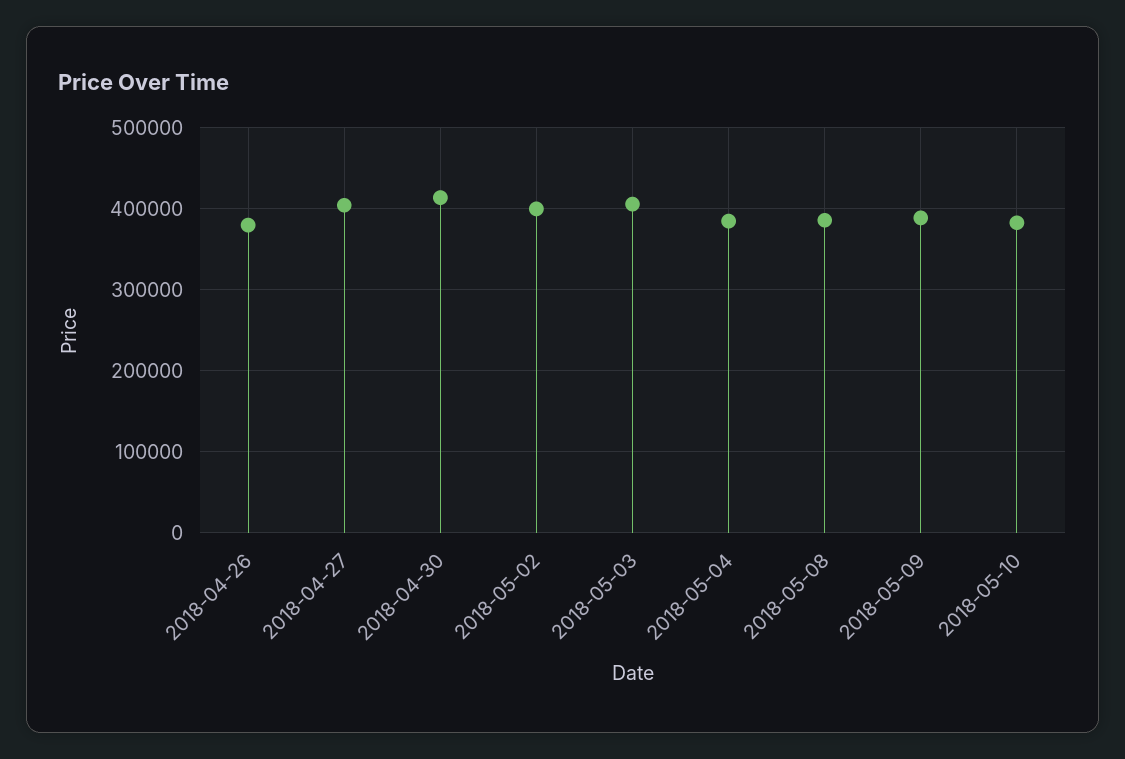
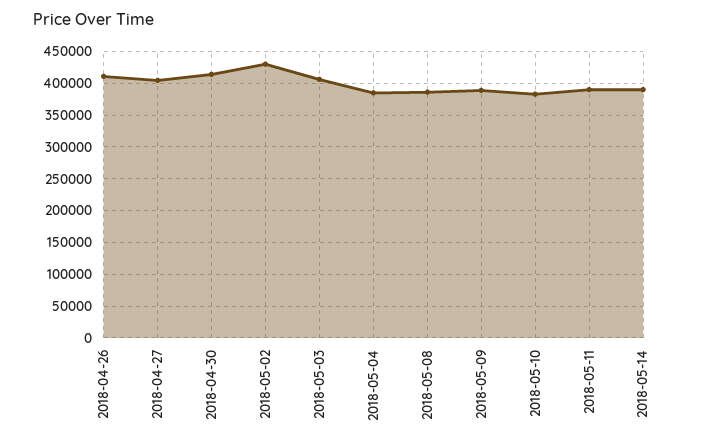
2018-04-26: 380000 -> 410000
2018-05-02: 400000 -> 430000
2018-05-11: none -> 390000
2018-05-14: none -> 390000

